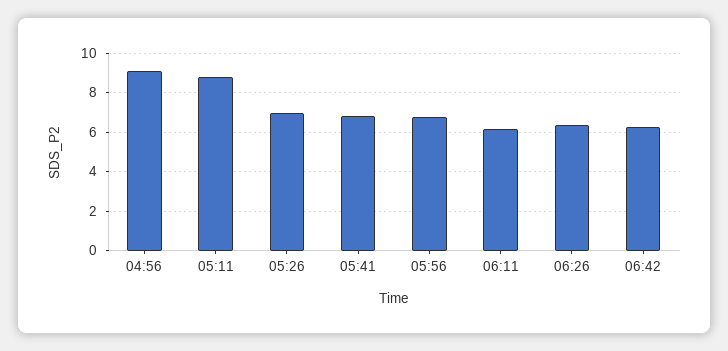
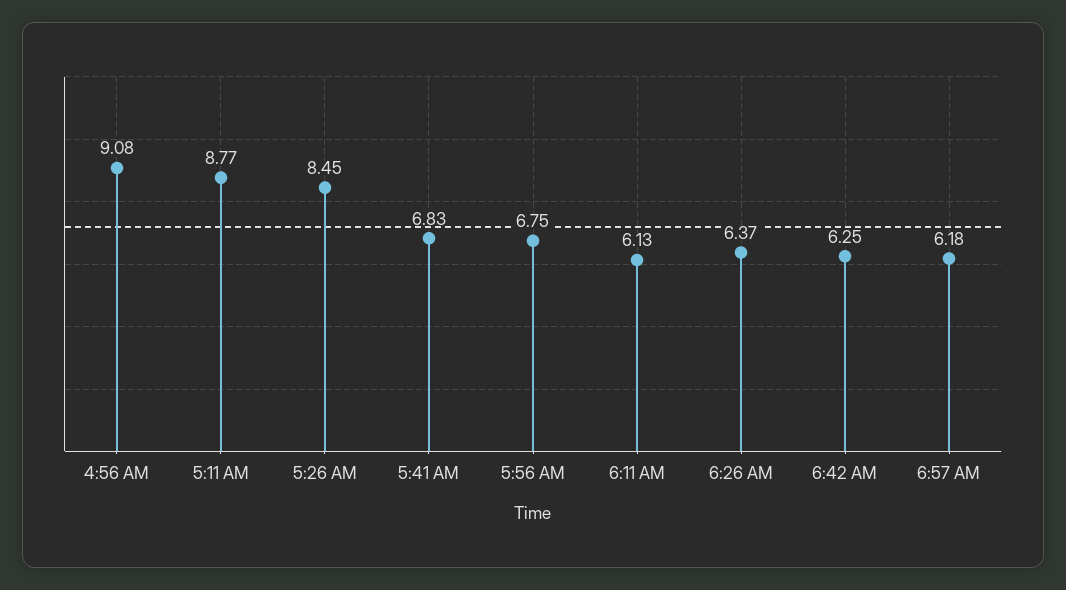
05:26: 7 -> 8.45
6:57 AM: none -> 6.18

